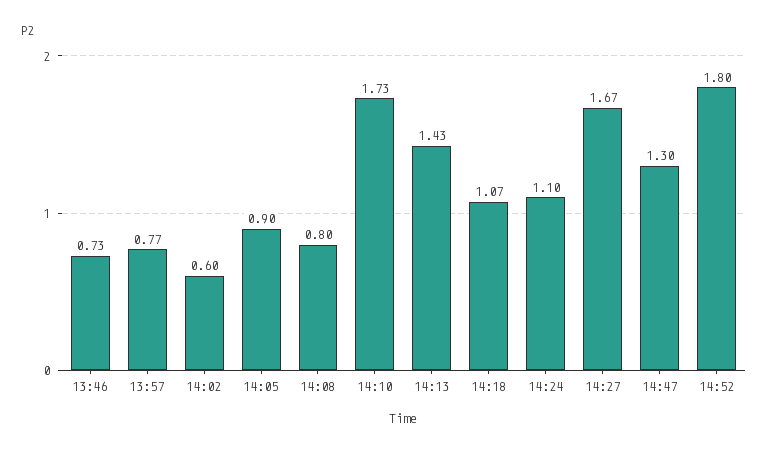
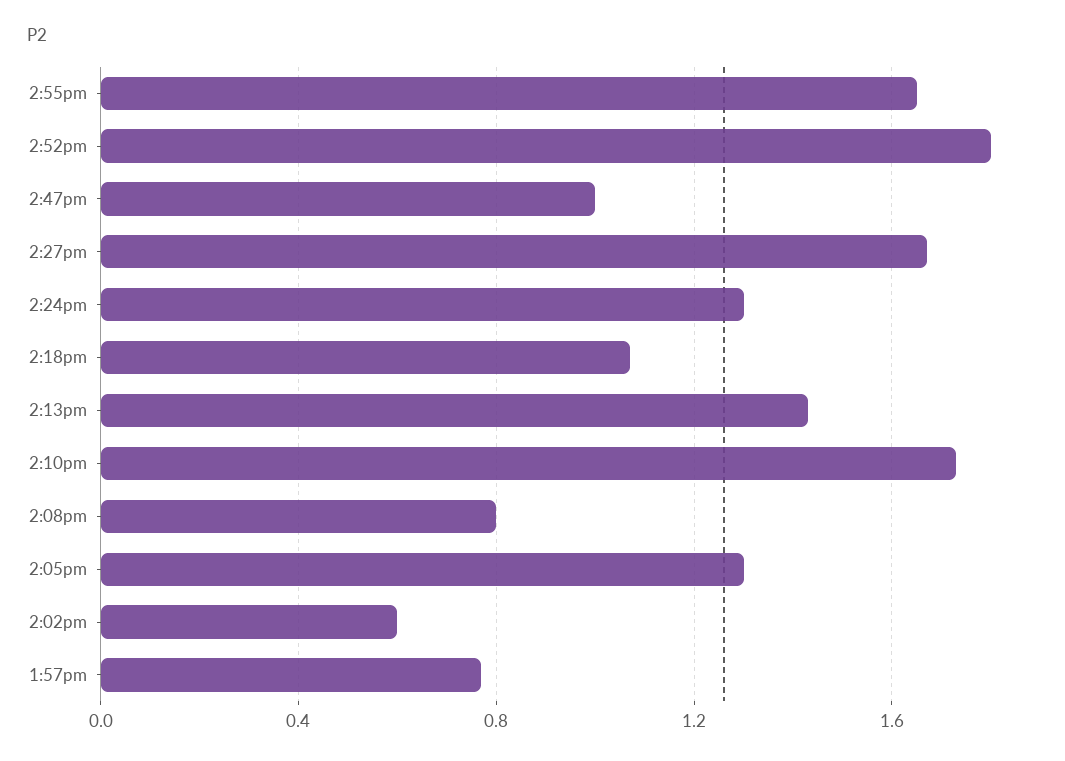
13:46: 0.73 -> none
14:05: 0.9 -> 1.3
14:24: 1.1 -> 1.3
14:47: 1.3 -> 1
2:55pm: none -> 1.65

